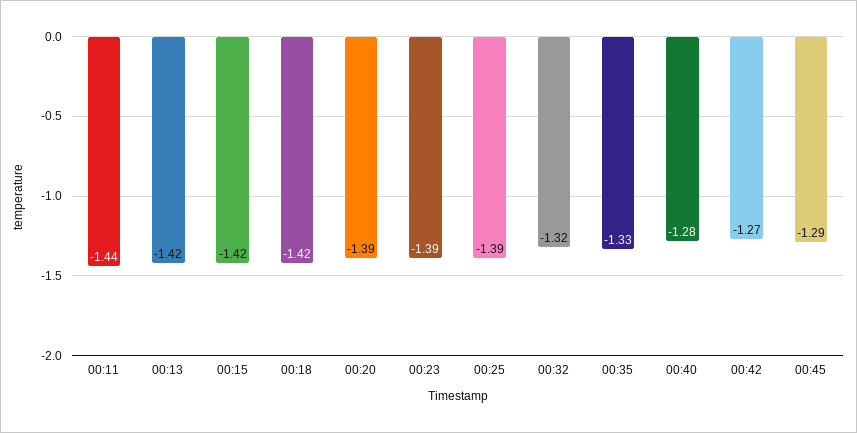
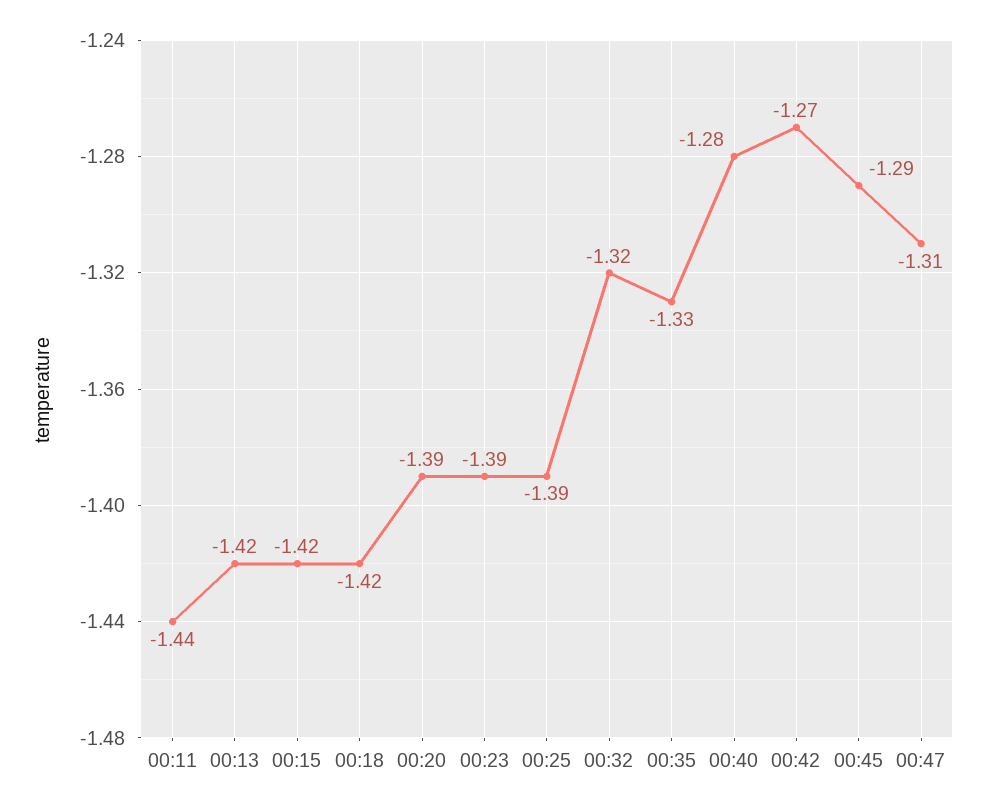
00:47: none -> -1.31

